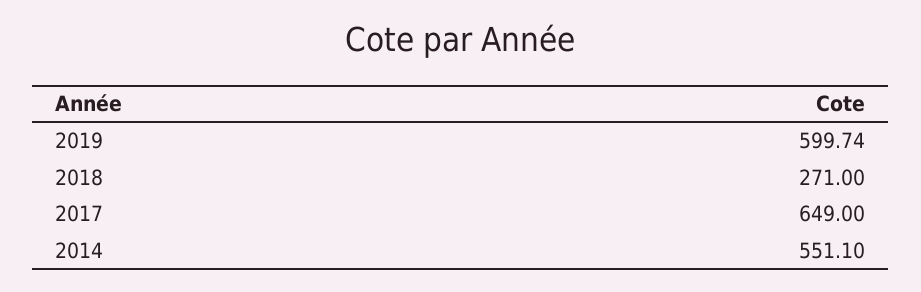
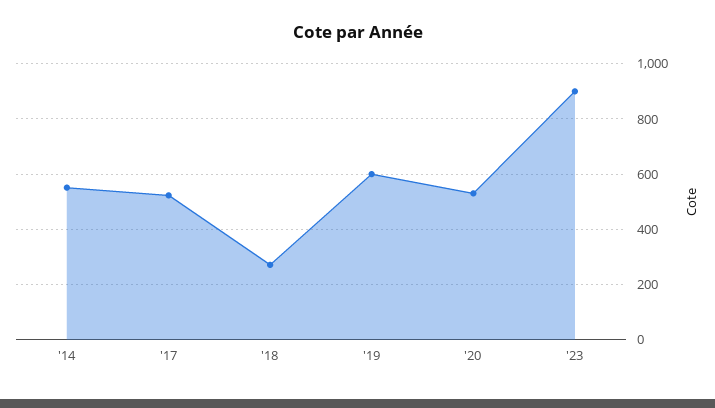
2017: 649 -> 525
'20: none -> 525
'23: none -> 900

